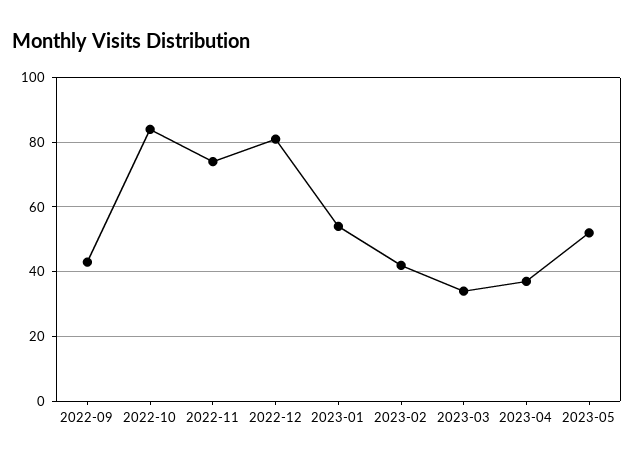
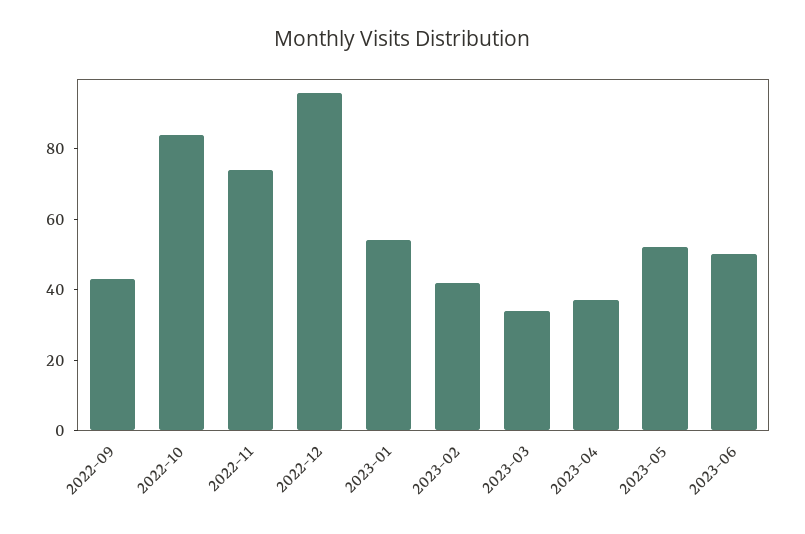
2022-12: 80 -> 95
2023-06: none -> 50

